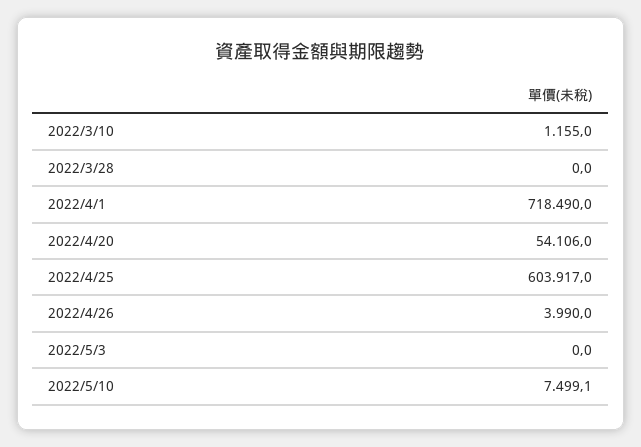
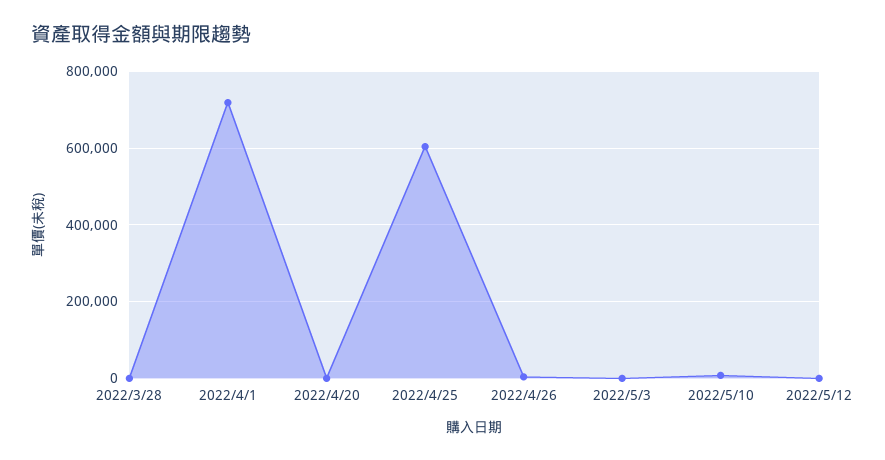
2022/3/10: 1155 -> none
2022/4/20: 54106 -> 0
2022/5/12: none -> 0

